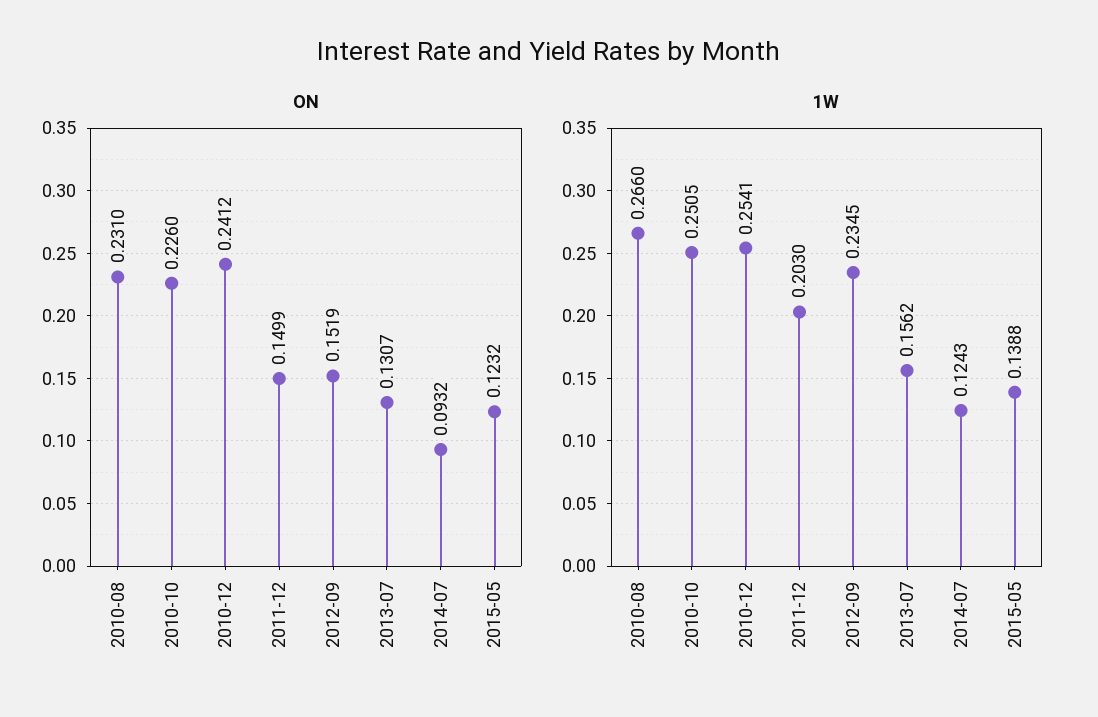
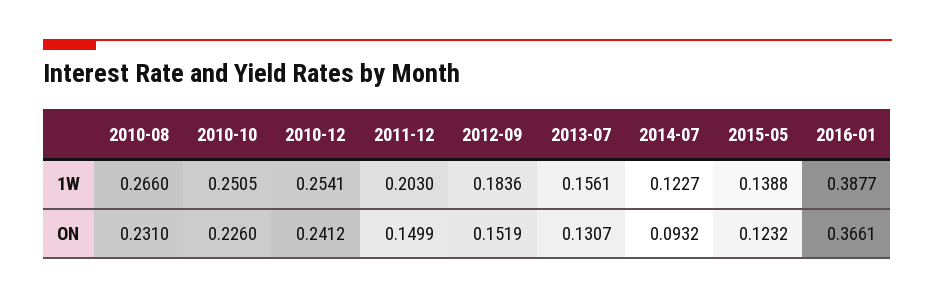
1W, 2012-09: 0.2345 -> 0.1836
1W, 2013-07: 0.1562 -> 0.1561
1W, 2014-07: 0.1243 -> 0.1227
1W, 2016-01: none -> 0.3877
ON, 2016-01: none -> 0.3661

